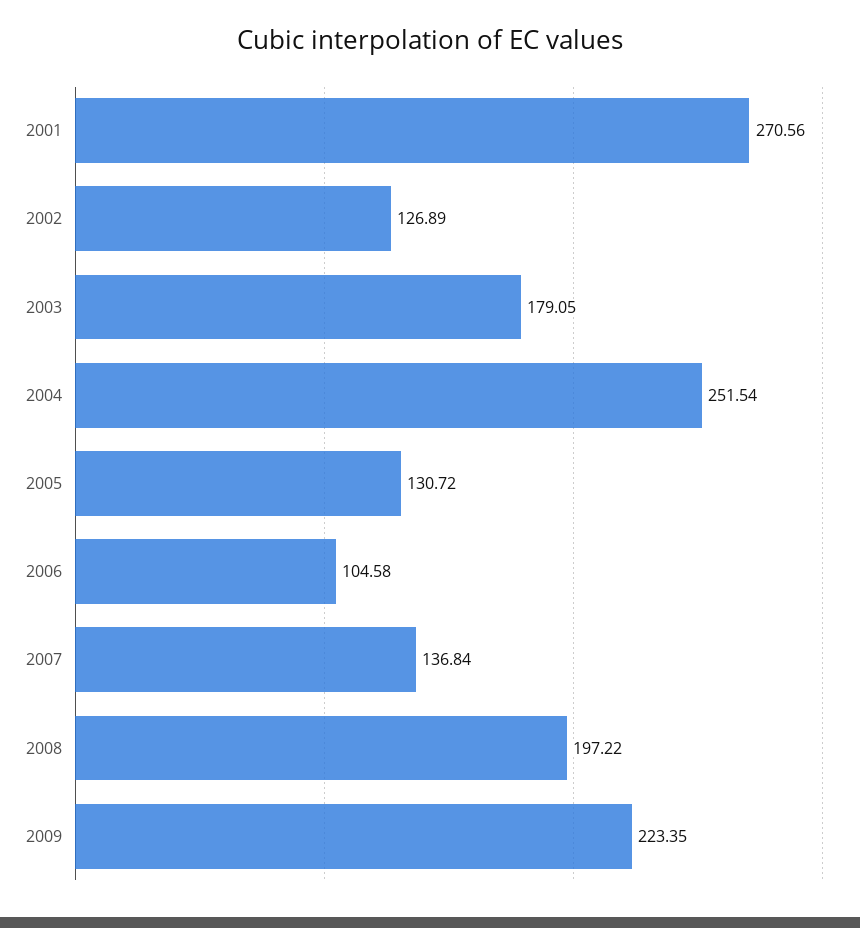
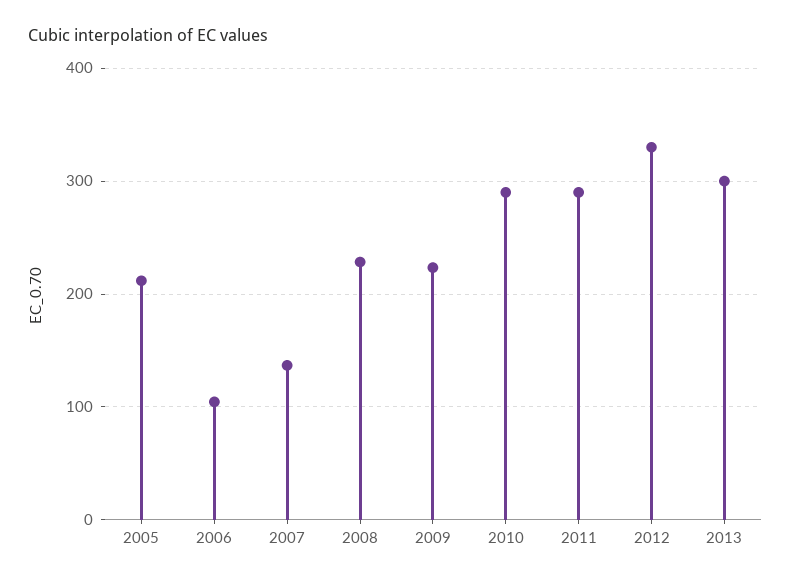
2001: 270.56 -> none
2002: 126.89 -> none
2003: 179.05 -> none
2004: 251.54 -> none
2005: 130.72 -> 210
2008: 197.22 -> 230
2010: none -> 290
2011: none -> 290
2012: none -> 330
2013: none -> 300

